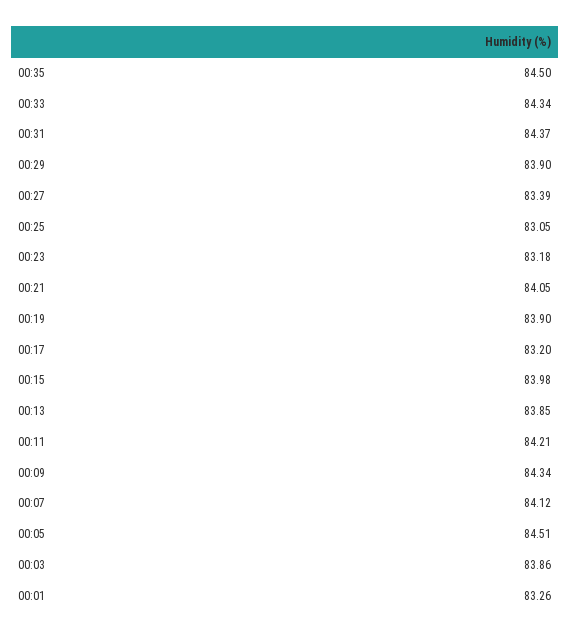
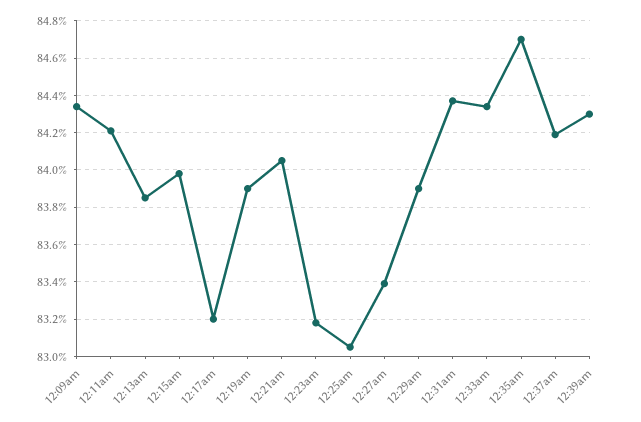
00:35: 84.5 -> 84.7
00:07: 84.12 -> none
00:05: 84.51 -> none
00:03: 83.86 -> none
00:01: 83.26 -> none
12:37am: none -> 84.2
12:39am: none -> 84.3

